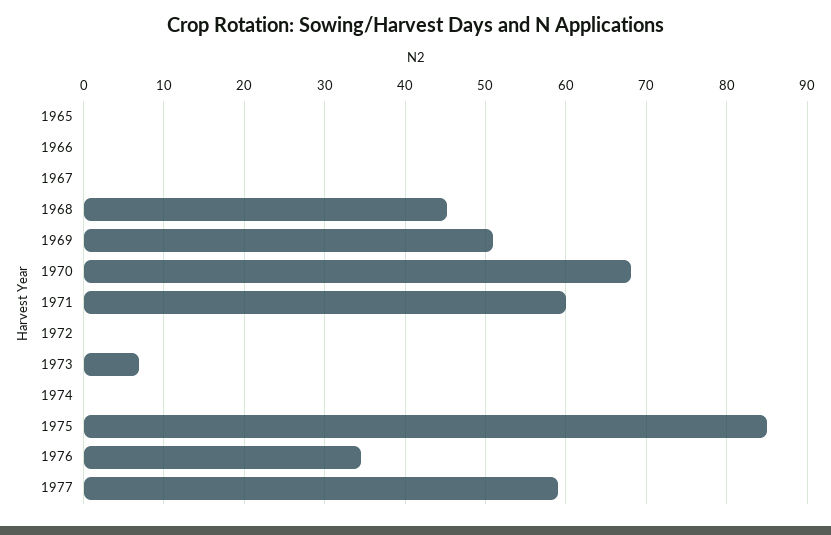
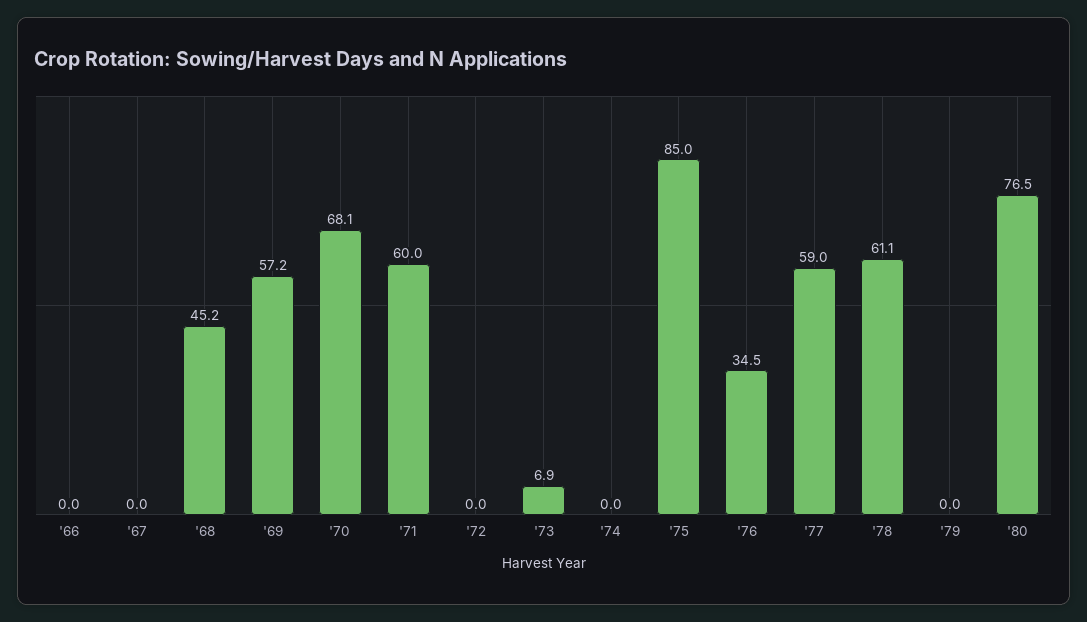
1965: 0 -> none
1969: 51 -> 57.2
'78: none -> 61.1
'79: none -> 0
'80: none -> 76.5

